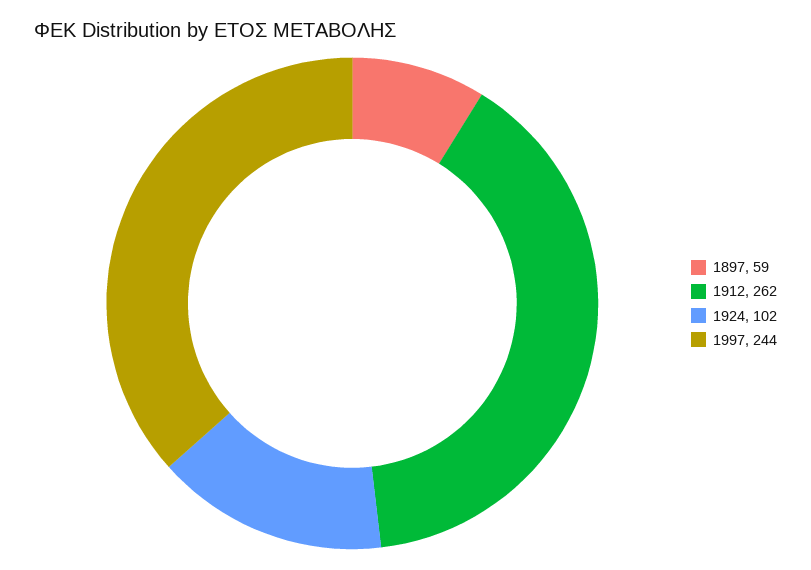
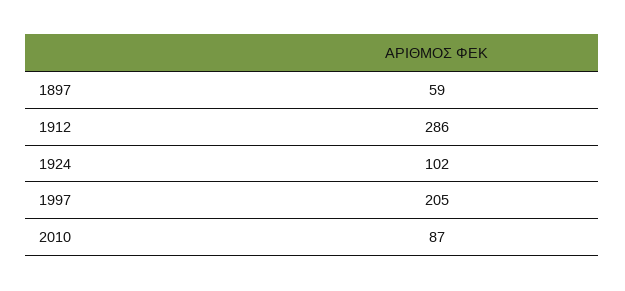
1912: 262 -> 286
1997: 244 -> 205
2010: none -> 87

